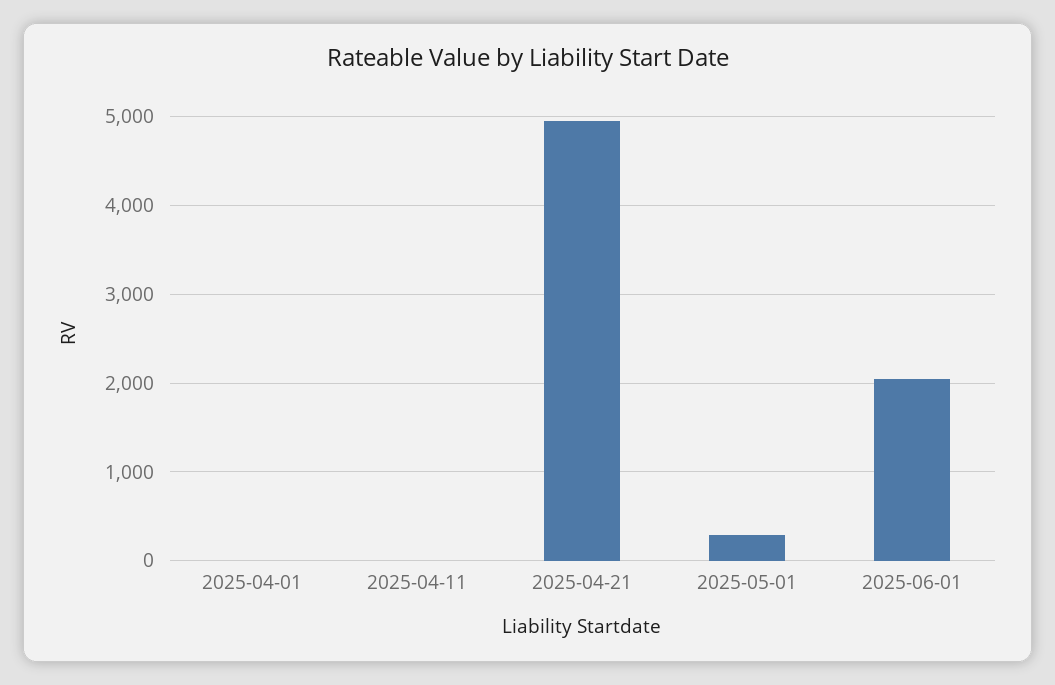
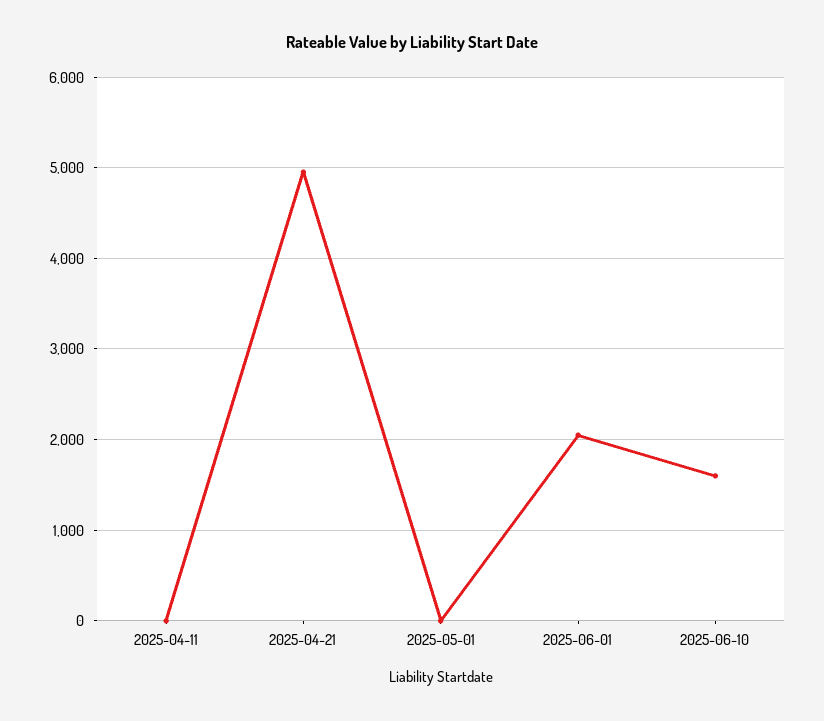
2025-04-01: 0 -> none
2025-05-01: 300 -> 0
2025-06-10: none -> 1600

